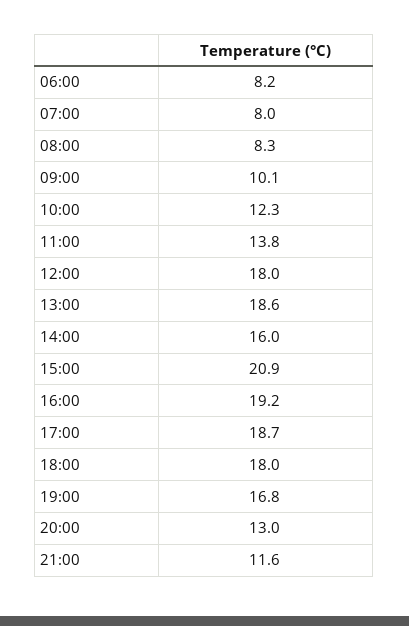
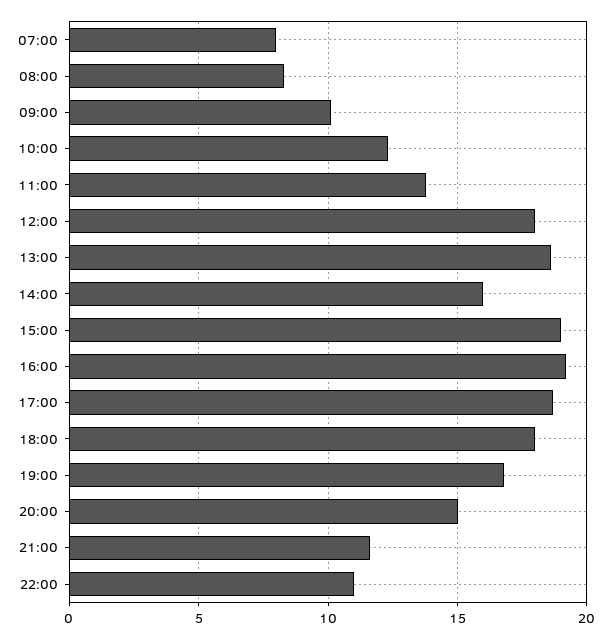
06:00: 8.2 -> none
15:00: 20.9 -> 19
20:00: 13 -> 15
22:00: none -> 11

